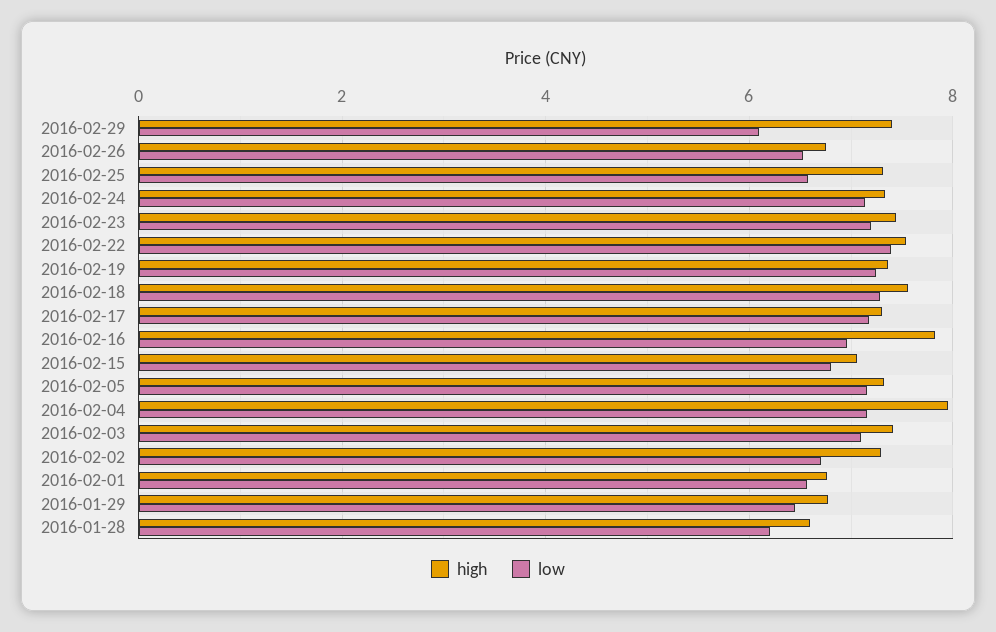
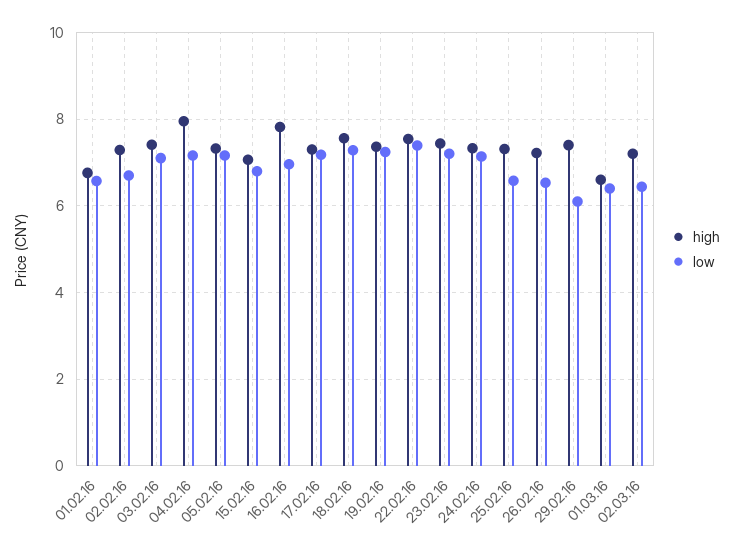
high, 2016-02-26: 6.8 -> 7.2
high, 2016-01-29: 6.8 -> none
low, 2016-01-29: 6.4 -> none
high, 2016-01-28: 6.6 -> none
low, 2016-01-28: 6.2 -> none
high, 01.03.16: none -> 6.6
low, 01.03.16: none -> 6.4
high, 02.03.16: none -> 7.2
low, 02.03.16: none -> 6.4

